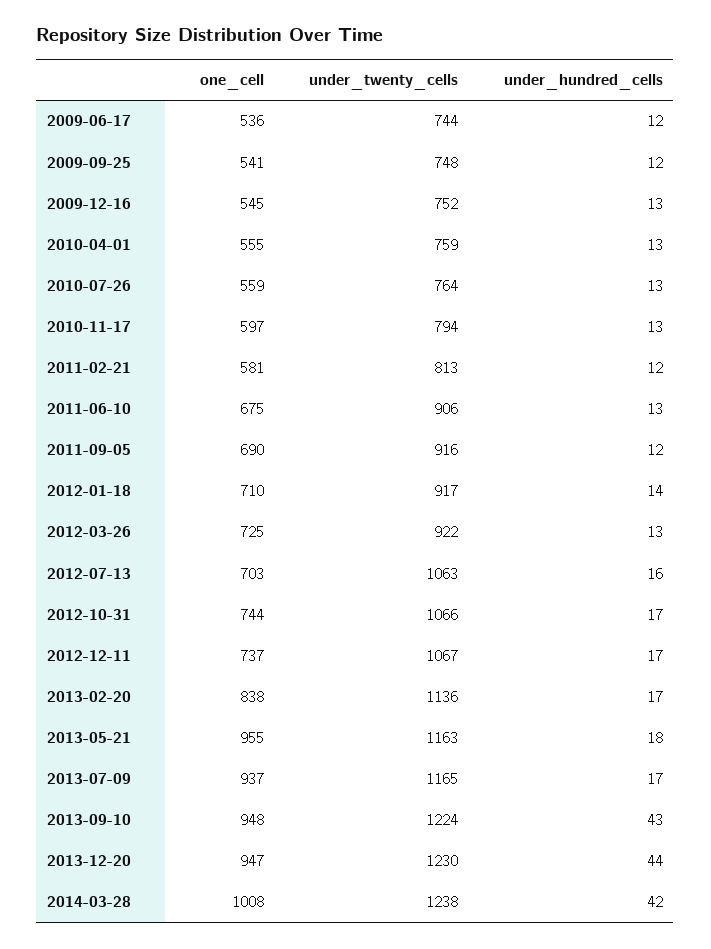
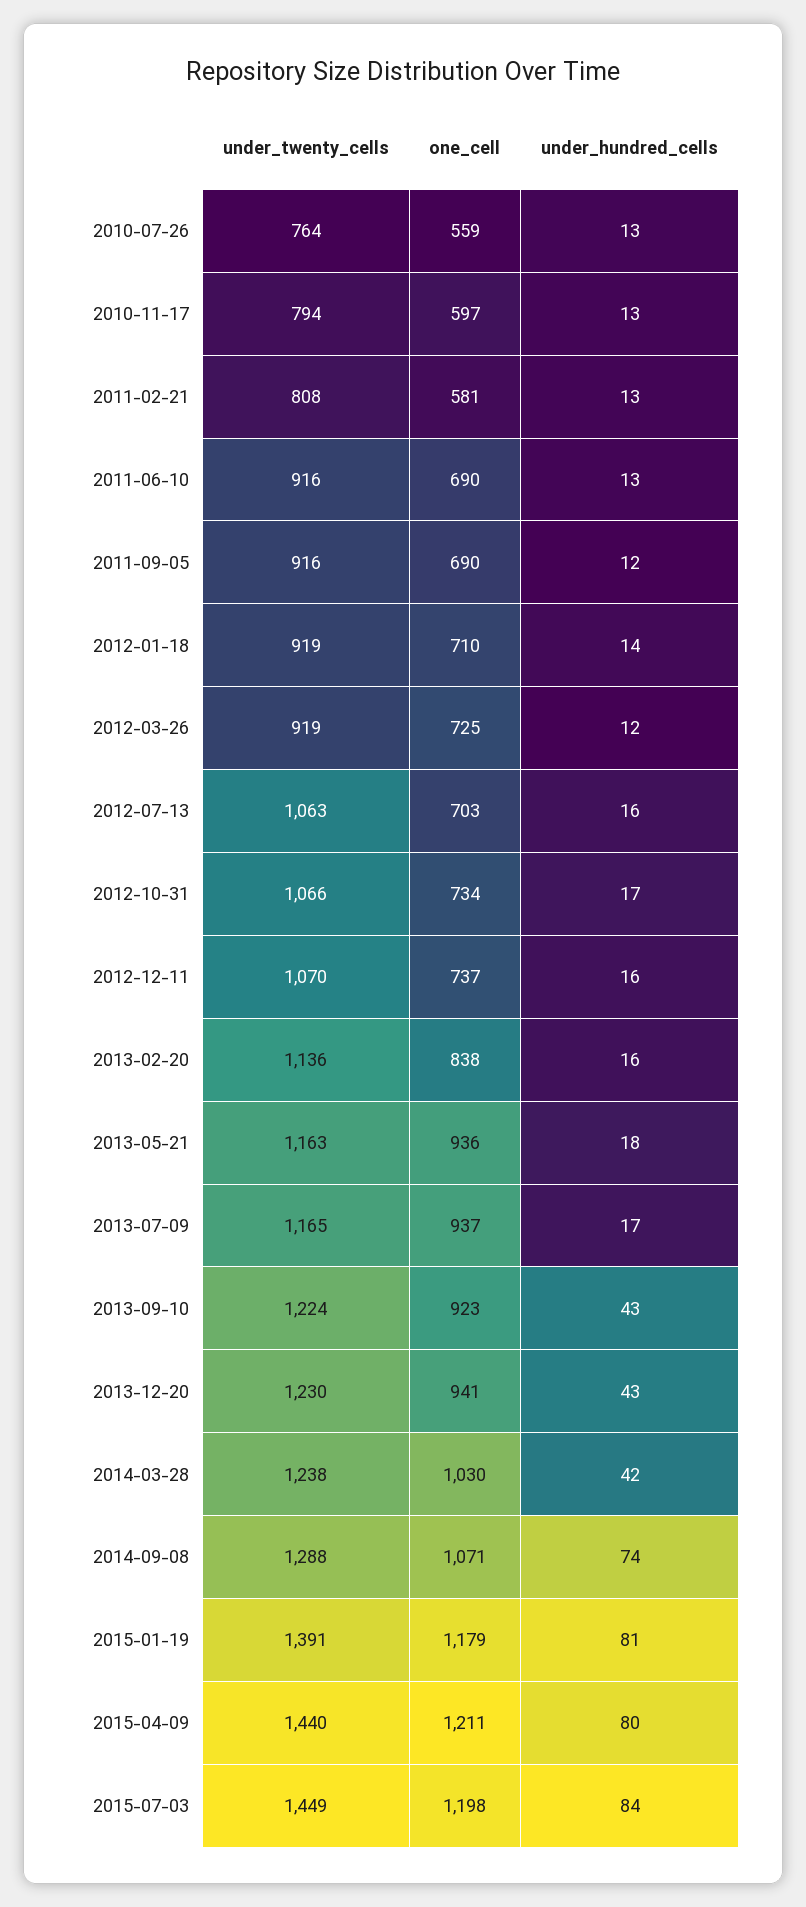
one_cell, 2009-06-17: 536 -> none
under_twenty_cells, 2009-06-17: 744 -> none
under_hundred_cells, 2009-06-17: 12 -> none
one_cell, 2009-09-25: 541 -> none
under_twenty_cells, 2009-09-25: 748 -> none
under_hundred_cells, 2009-09-25: 12 -> none
one_cell, 2009-12-16: 545 -> none
under_twenty_cells, 2009-12-16: 752 -> none
under_hundred_cells, 2009-12-16: 13 -> none
one_cell, 2010-04-01: 555 -> none
under_twenty_cells, 2010-04-01: 759 -> none
under_hundred_cells, 2010-04-01: 13 -> none
under_twenty_cells, 2011-02-21: 813 -> 808
under_hundred_cells, 2011-02-21: 12 -> 13
one_cell, 2011-06-10: 675 -> 690
under_twenty_cells, 2011-06-10: 906 -> 916
under_twenty_cells, 2012-01-18: 917 -> 919
under_twenty_cells, 2012-03-26: 922 -> 919
under_hundred_cells, 2012-03-26: 13 -> 12
one_cell, 2012-10-31: 744 -> 734
under_twenty_cells, 2012-12-11: 1067 -> 1070
under_hundred_cells, 2012-12-11: 17 -> 16
under_hundred_cells, 2013-02-20: 17 -> 16
one_cell, 2013-05-21: 955 -> 936
one_cell, 2013-09-10: 948 -> 923
one_cell, 2013-12-20: 947 -> 941
under_hundred_cells, 2013-12-20: 44 -> 43
one_cell, 2014-03-28: 1008 -> 1030
under_twenty_cells, 2014-09-08: none -> 1288
one_cell, 2014-09-08: none -> 1071
under_hundred_cells, 2014-09-08: none -> 74
under_twenty_cells, 2015-01-19: none -> 1391
one_cell, 2015-01-19: none -> 1179
under_hundred_cells, 2015-01-19: none -> 81
under_twenty_cells, 2015-04-09: none -> 1440
one_cell, 2015-04-09: none -> 1211
under_hundred_cells, 2015-04-09: none -> 80
under_twenty_cells, 2015-07-03: none -> 1449
one_cell, 2015-07-03: none -> 1198
under_hundred_cells, 2015-07-03: none -> 84

